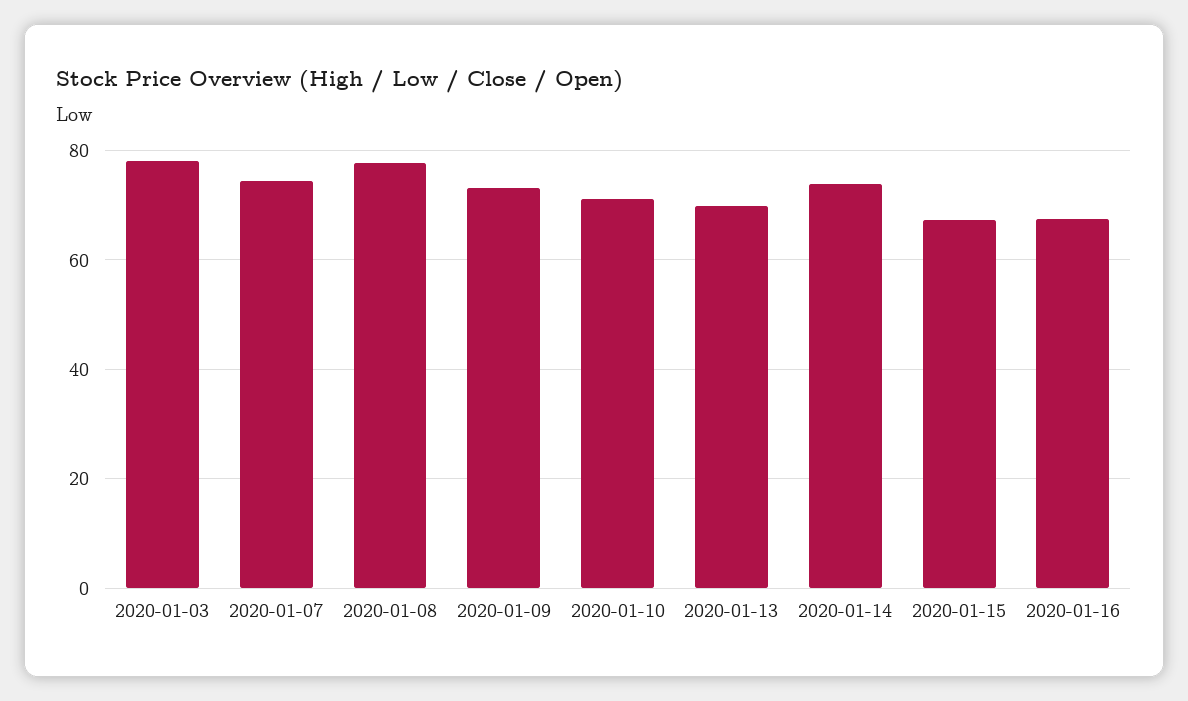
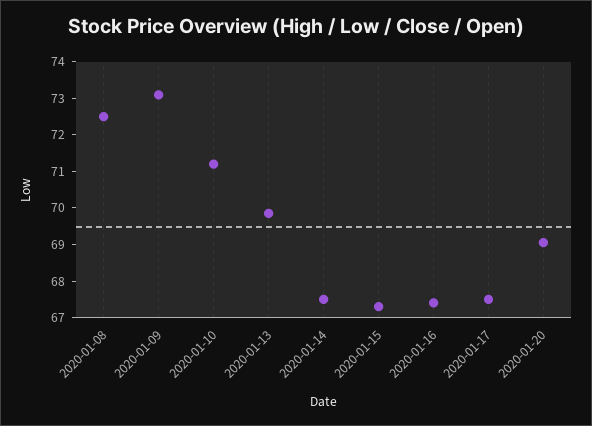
2020-01-03: 78 -> none
2020-01-07: 74 -> none
2020-01-08: 78 -> 72.5
2020-01-14: 74 -> 67.5
2020-01-17: none -> 67.5
2020-01-20: none -> 69

